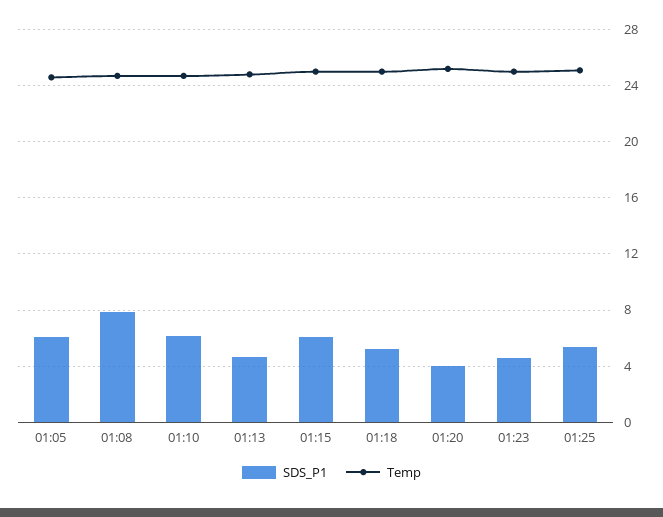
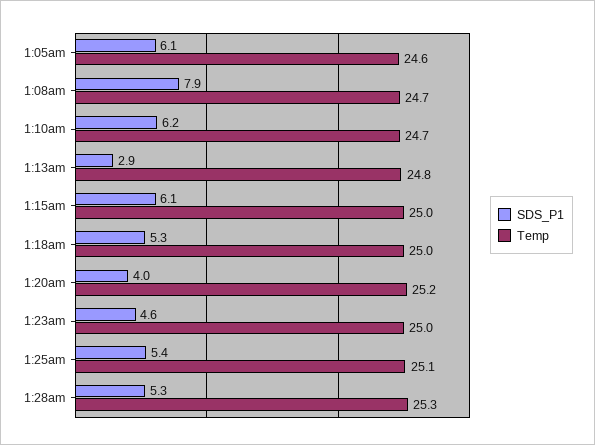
SDS_P1, 01:13: 4.5 -> 2.9
SDS_P1, 1:28am: none -> 5.3
Temp, 1:28am: none -> 25.3

